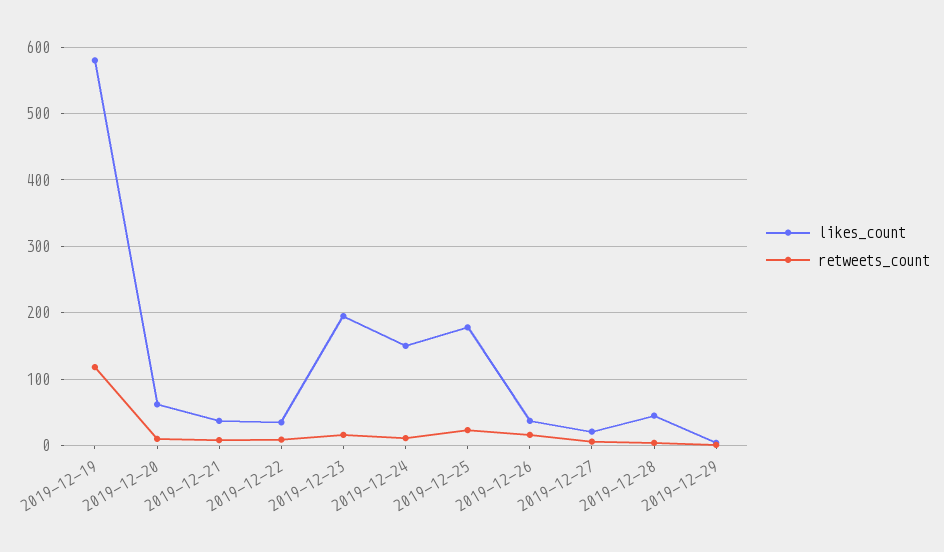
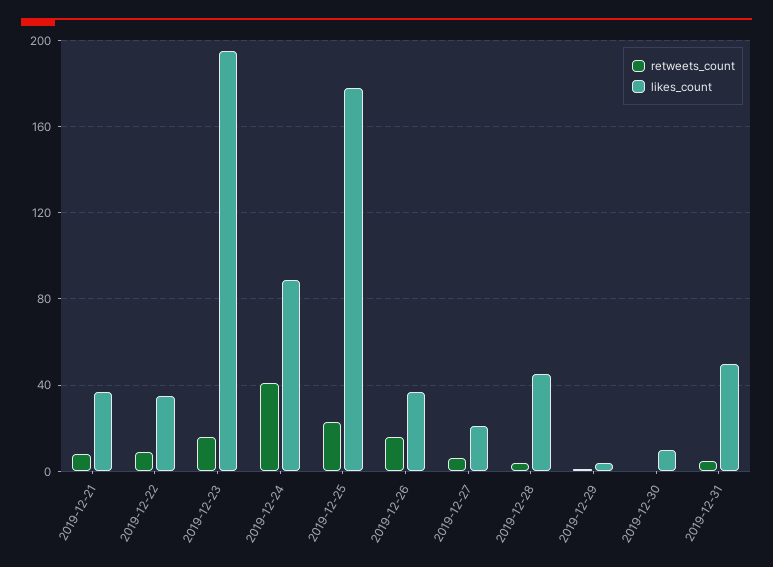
likes_count, 2019-12-19: 580 -> none
retweets_count, 2019-12-19: 120 -> none
likes_count, 2019-12-20: 60 -> none
retweets_count, 2019-12-20: 10 -> none
likes_count, 2019-12-24: 150 -> 90
retweets_count, 2019-12-24: 10 -> 40
retweets_count, 2019-12-30: none -> 0
likes_count, 2019-12-30: none -> 10
retweets_count, 2019-12-31: none -> 5
likes_count, 2019-12-31: none -> 50

